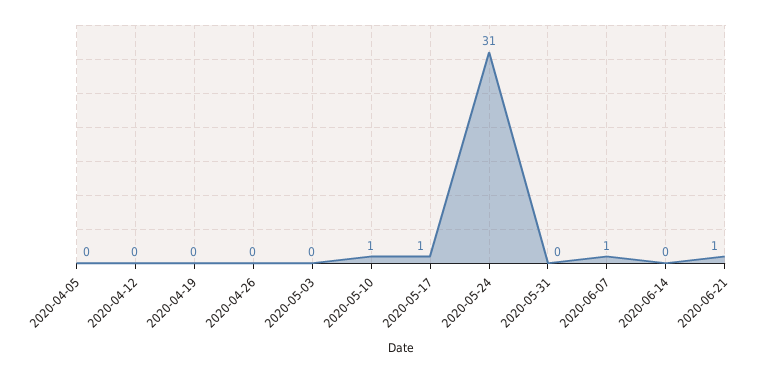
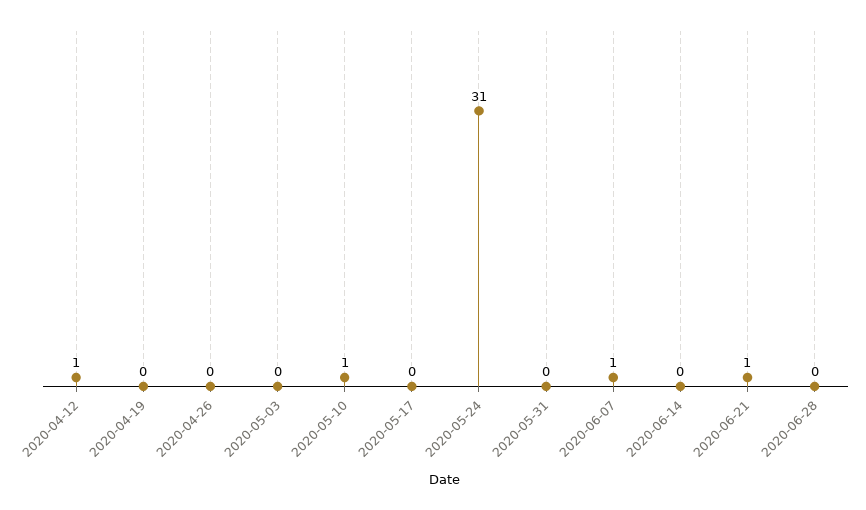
2020-04-05: 0 -> none
2020-04-12: 0 -> 1
2020-05-17: 1 -> 0
2020-06-28: none -> 0

